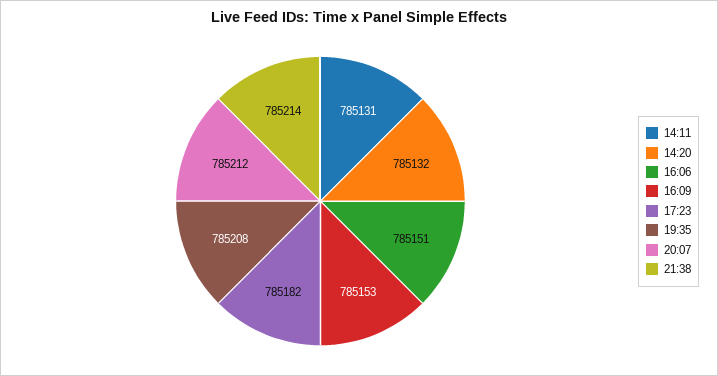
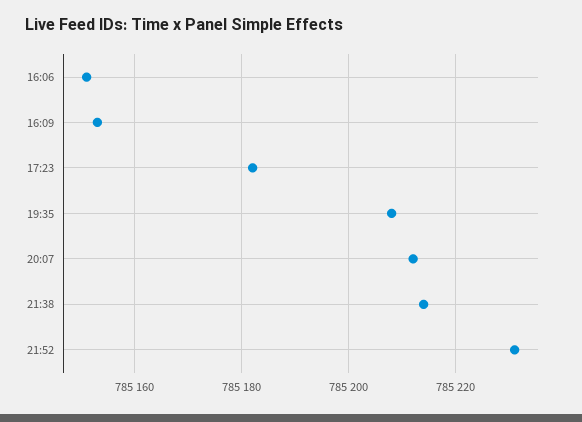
14:11: 785131 -> none
14:20: 785132 -> none
21:52: none -> 785230

